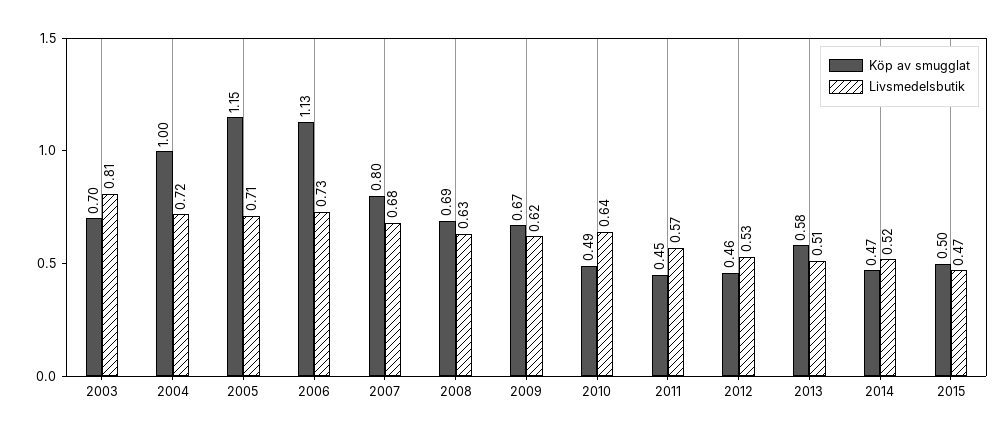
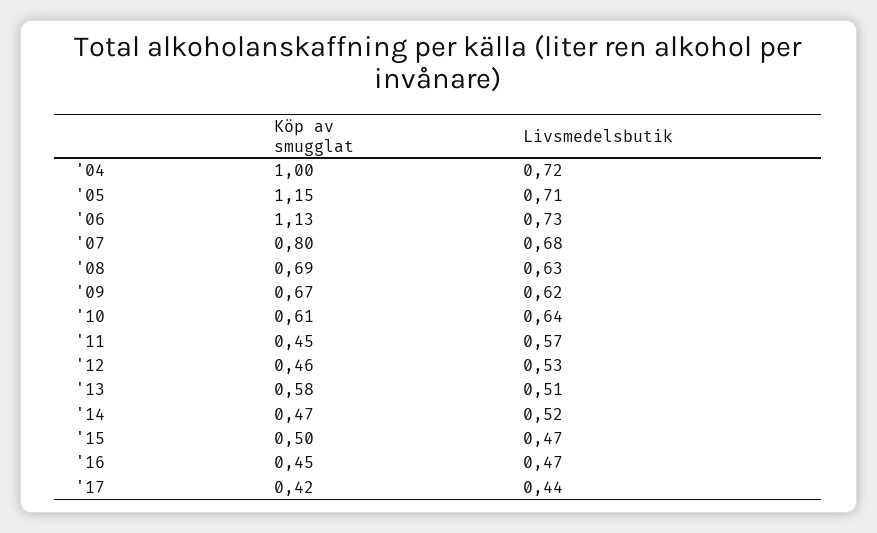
Köp av smugglat, 2003: 0.7 -> none
Livsmedelsbutik, 2003: 0.81 -> none
Köp av smugglat, 2010: 0.49 -> 0.61
Köp av smugglat, '16: none -> 0.45
Livsmedelsbutik, '16: none -> 0.47
Köp av smugglat, '17: none -> 0.42
Livsmedelsbutik, '17: none -> 0.44

